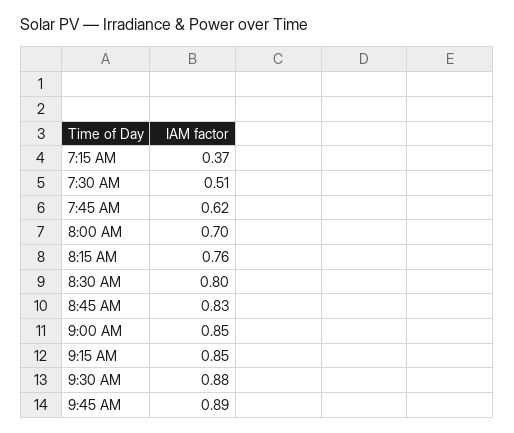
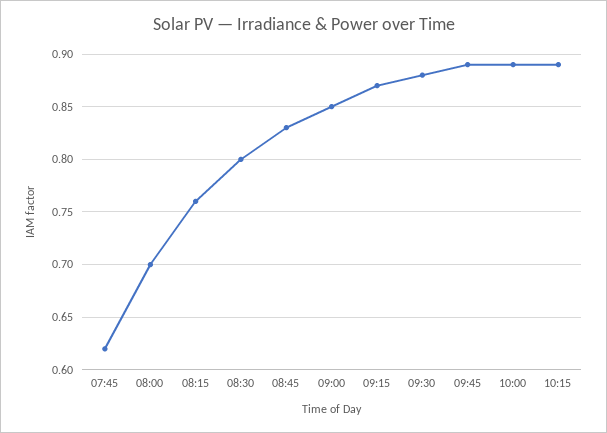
7:15 AM: 0.37 -> none
7:30 AM: 0.51 -> none
9:15 AM: 0.85 -> 0.87
10:00: none -> 0.89
10:15: none -> 0.89

